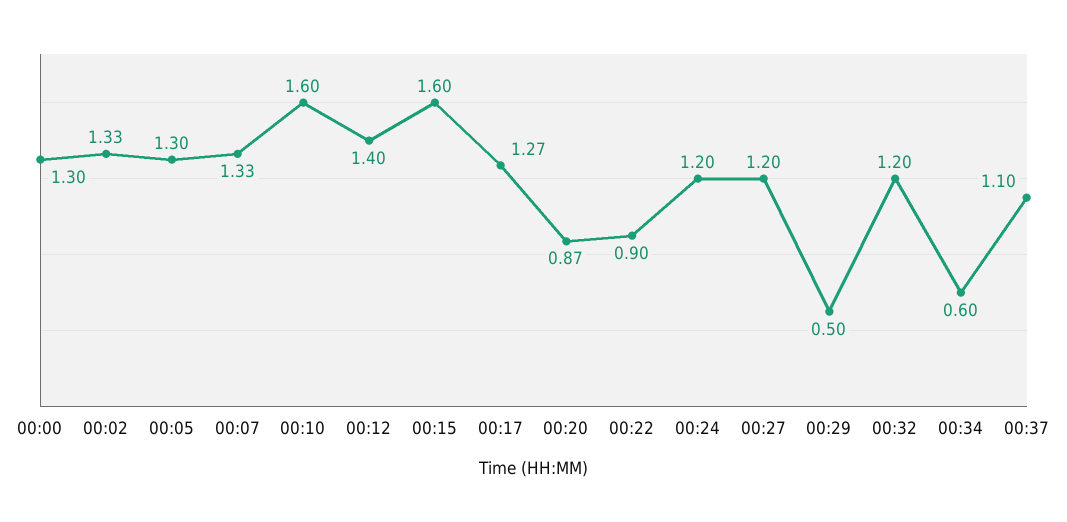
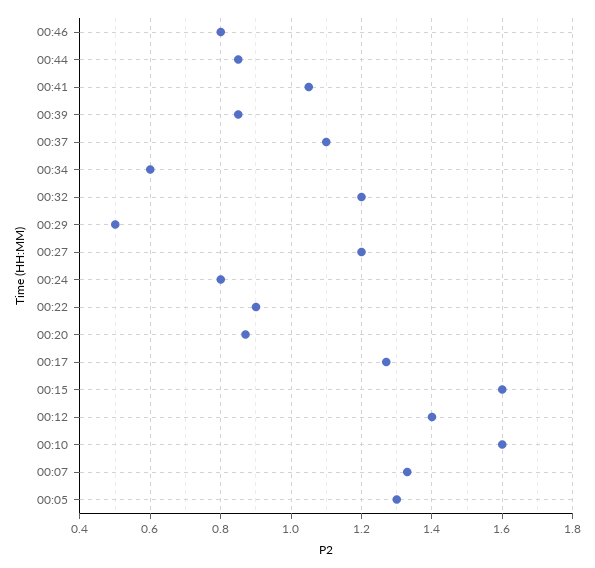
00:00: 1.3 -> none
00:02: 1.33 -> none
00:24: 1.2 -> 0.8
00:46: none -> 0.8
00:44: none -> 0.85
00:41: none -> 1.05
00:39: none -> 0.85

